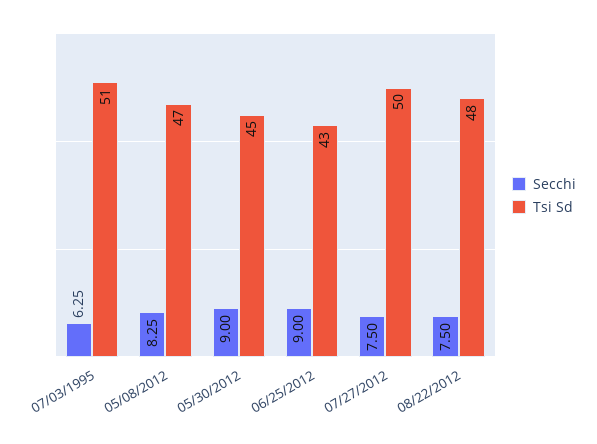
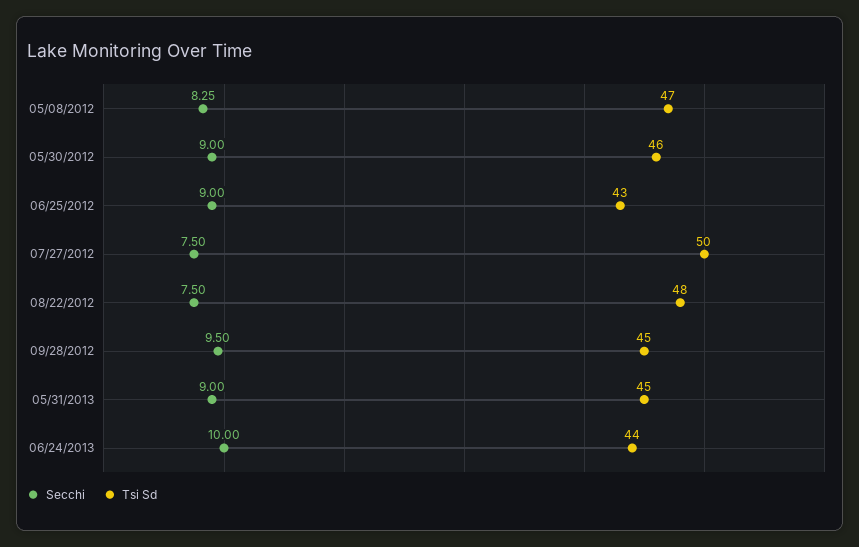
Secchi, 07/03/1995: 6.25 -> none
Tsi Sd, 07/03/1995: 51 -> none
Tsi Sd, 05/30/2012: 45 -> 46
Secchi, 09/28/2012: none -> 9.5
Tsi Sd, 09/28/2012: none -> 45
Secchi, 05/31/2013: none -> 9
Tsi Sd, 05/31/2013: none -> 45
Secchi, 06/24/2013: none -> 10
Tsi Sd, 06/24/2013: none -> 44

